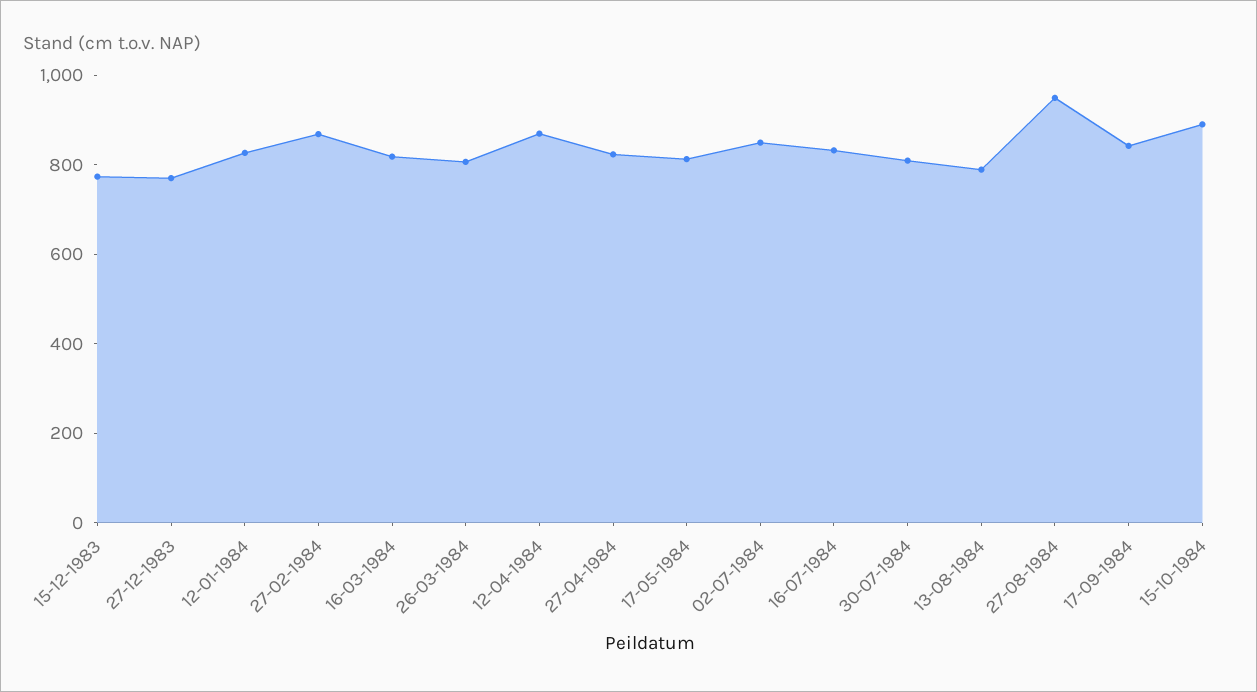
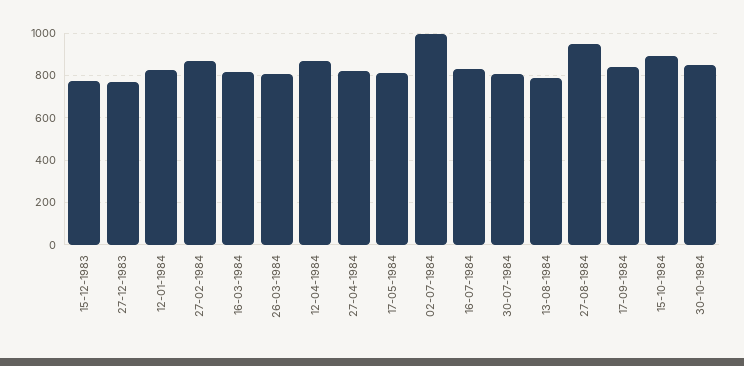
02-07-1984: 850 -> 1000
30-10-1984: none -> 850

